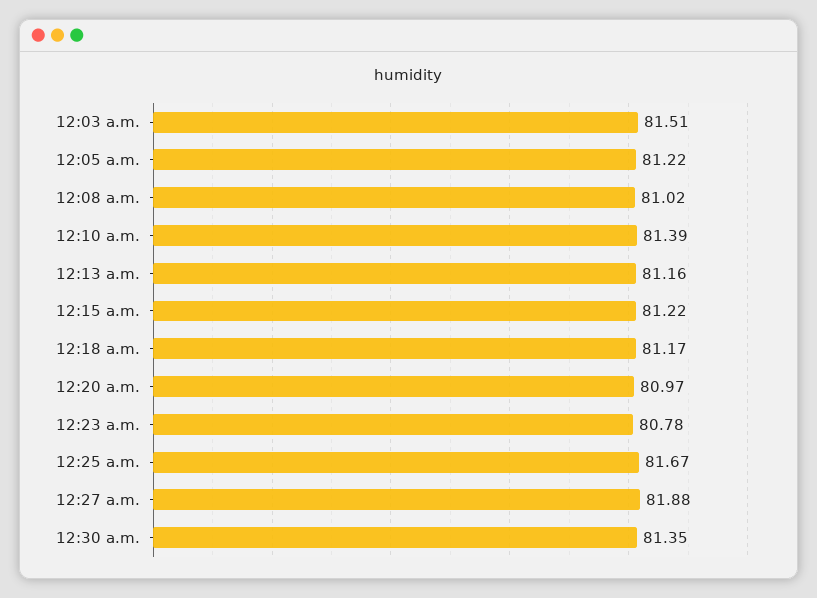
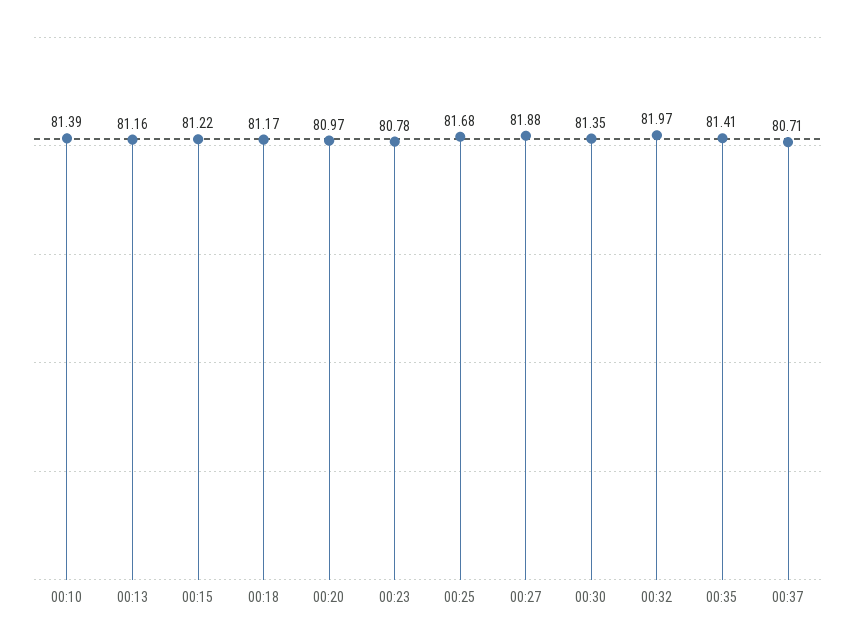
12:03 a.m.: 81.51 -> none
12:05 a.m.: 81.22 -> none
12:08 a.m.: 81.02 -> none
12:25 a.m.: 81.67 -> 81.68
00:32: none -> 81.97
00:35: none -> 81.41
00:37: none -> 80.71

